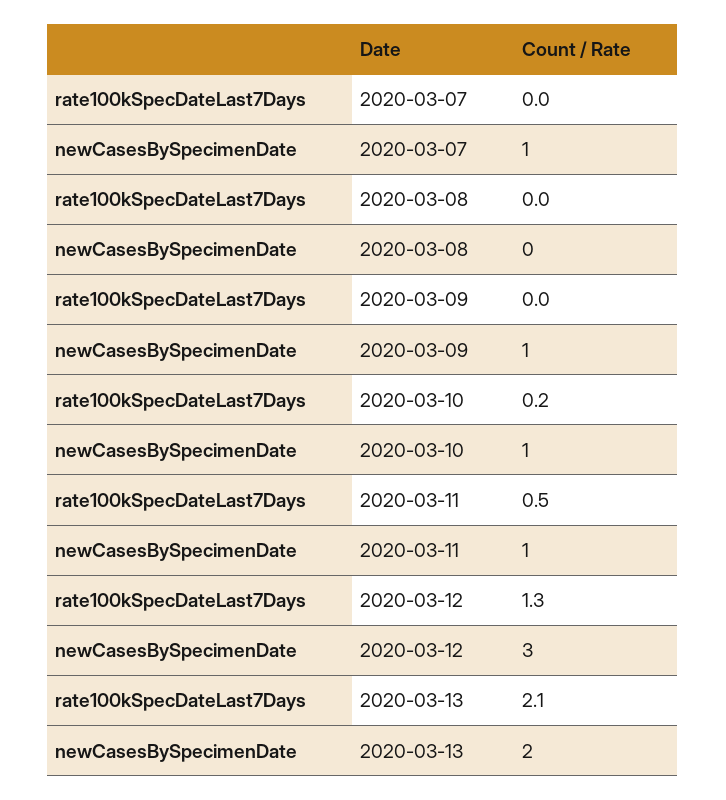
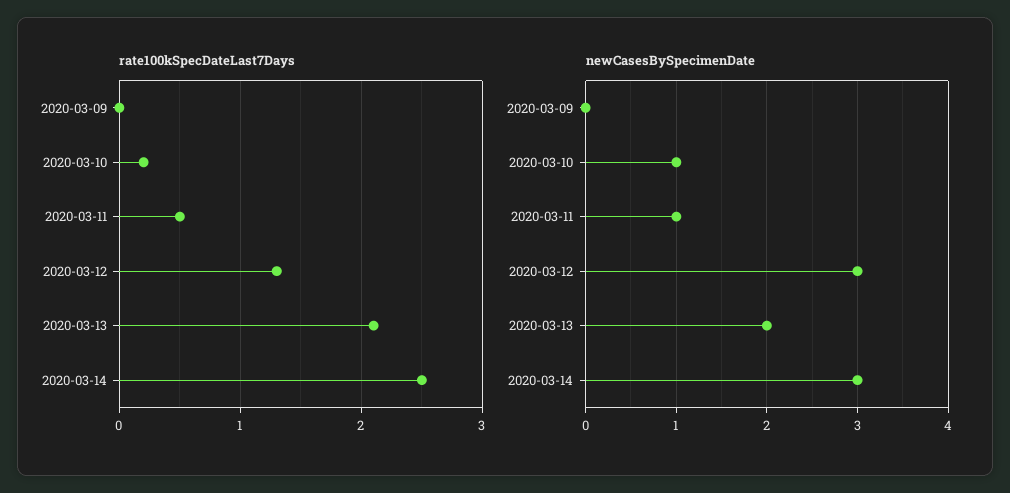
rate100kSpecDateLast7Days, 2020-03-07: 0 -> none
newCasesBySpecimenDate, 2020-03-07: 1 -> none
rate100kSpecDateLast7Days, 2020-03-08: 0 -> none
newCasesBySpecimenDate, 2020-03-08: 0 -> none
newCasesBySpecimenDate, 2020-03-09: 1 -> 0
rate100kSpecDateLast7Days, 2020-03-14: none -> 2.5
newCasesBySpecimenDate, 2020-03-14: none -> 3

